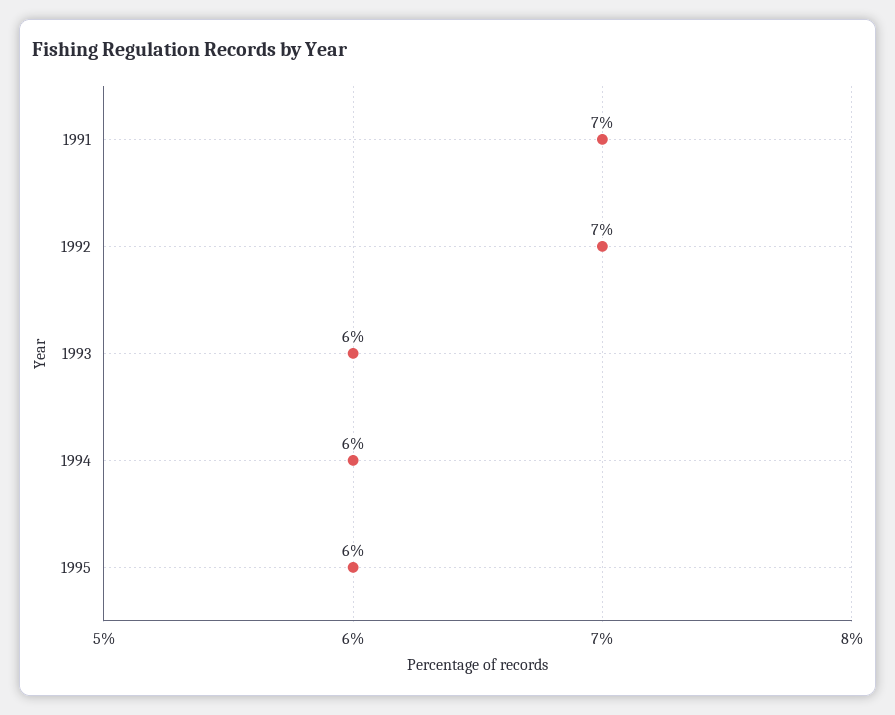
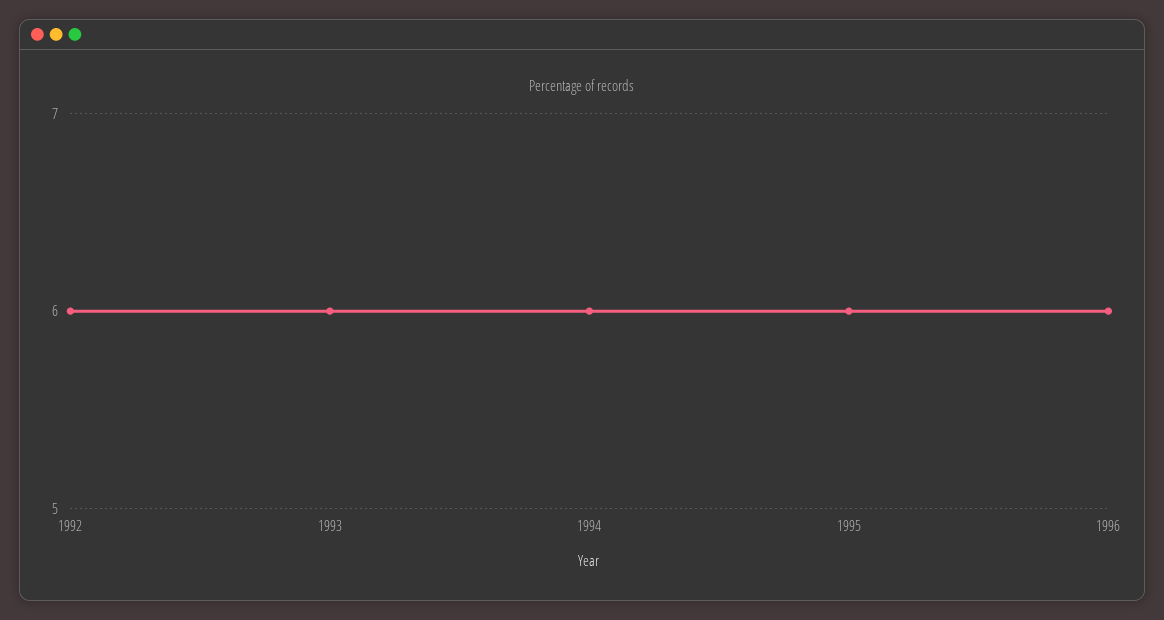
1991: 7 -> none
1992: 7 -> 6
1996: none -> 6

